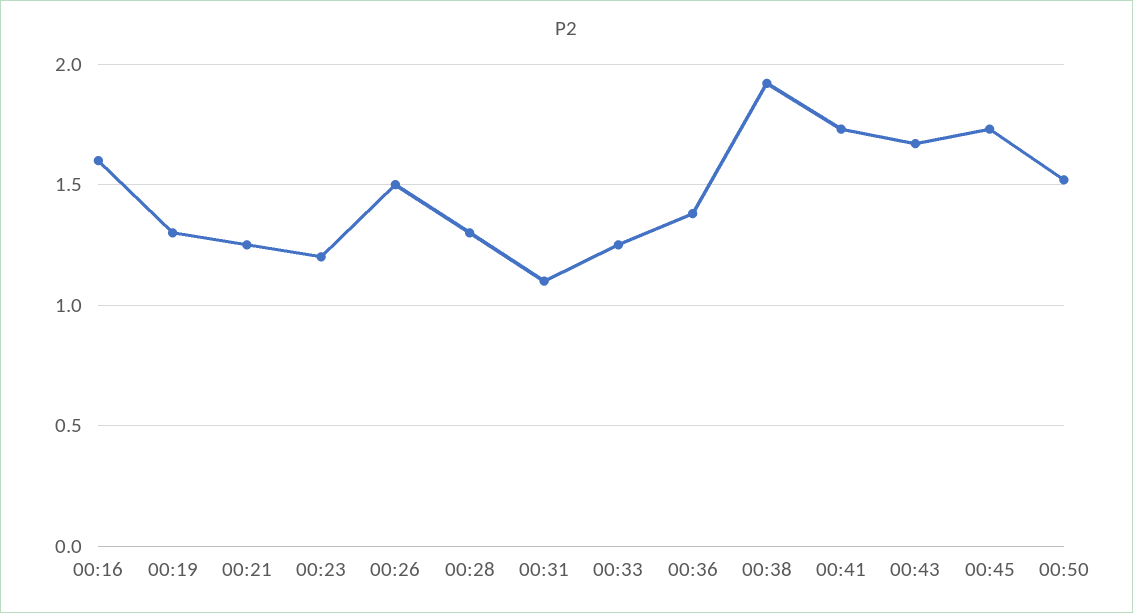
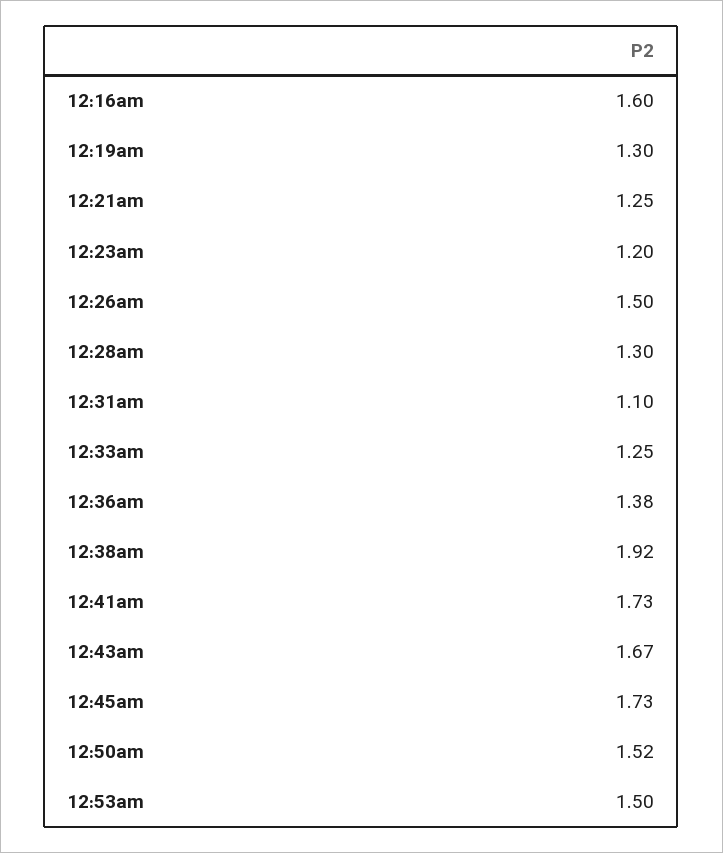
12:53am: none -> 1.5

